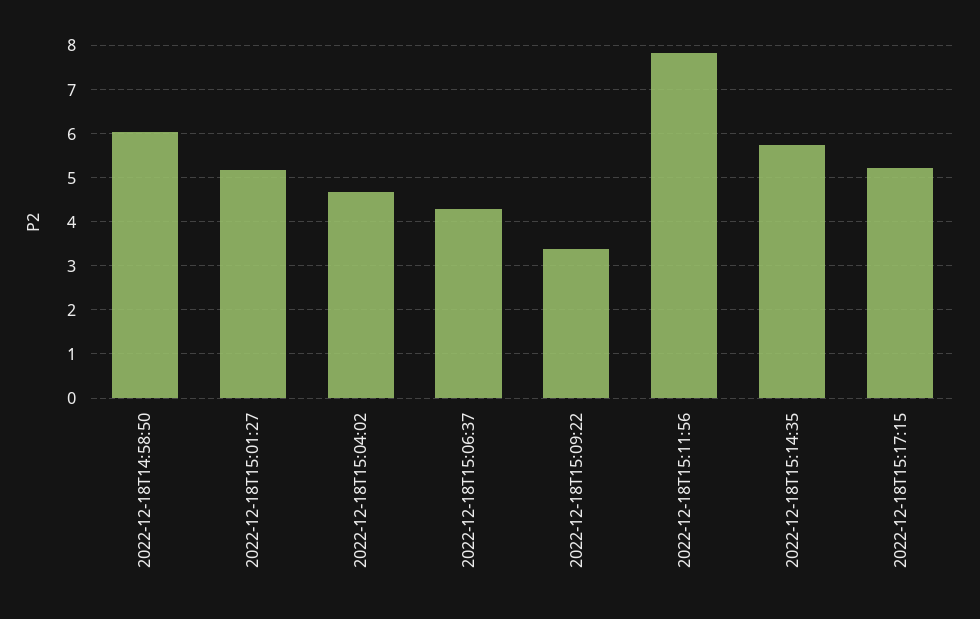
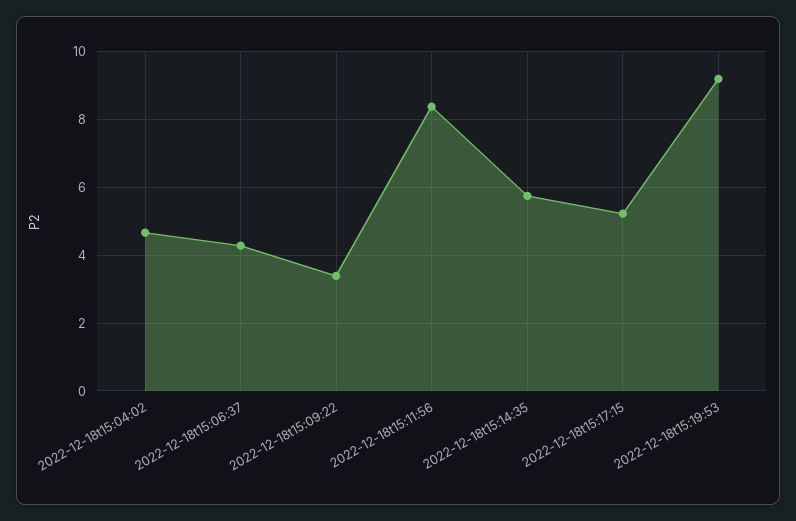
2022-12-18T14:58:50: 6 -> none
2022-12-18T15:01:27: 5.2 -> none
2022-12-18T15:11:56: 7.8 -> 8.4
2022-12-18t15:19:53: none -> 9.2

